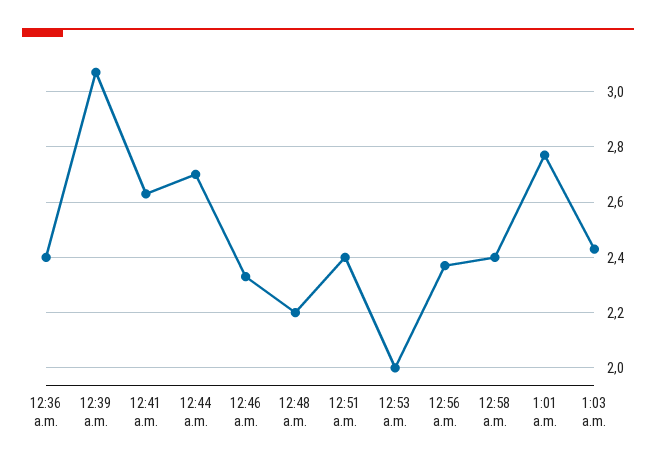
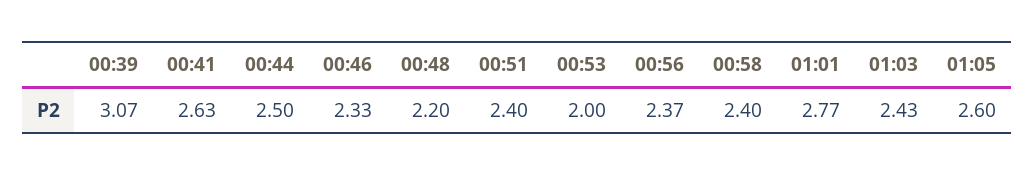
12:36 a.m.: 2.4 -> none
12:44 a.m.: 2.7 -> 2.5
01:05: none -> 2.6

